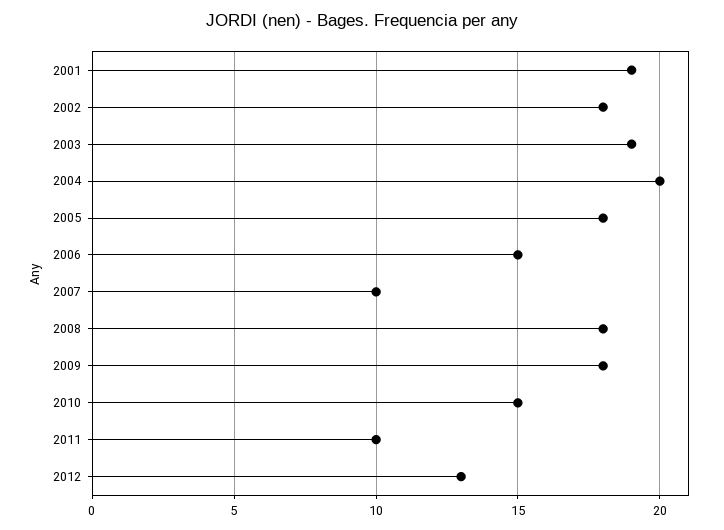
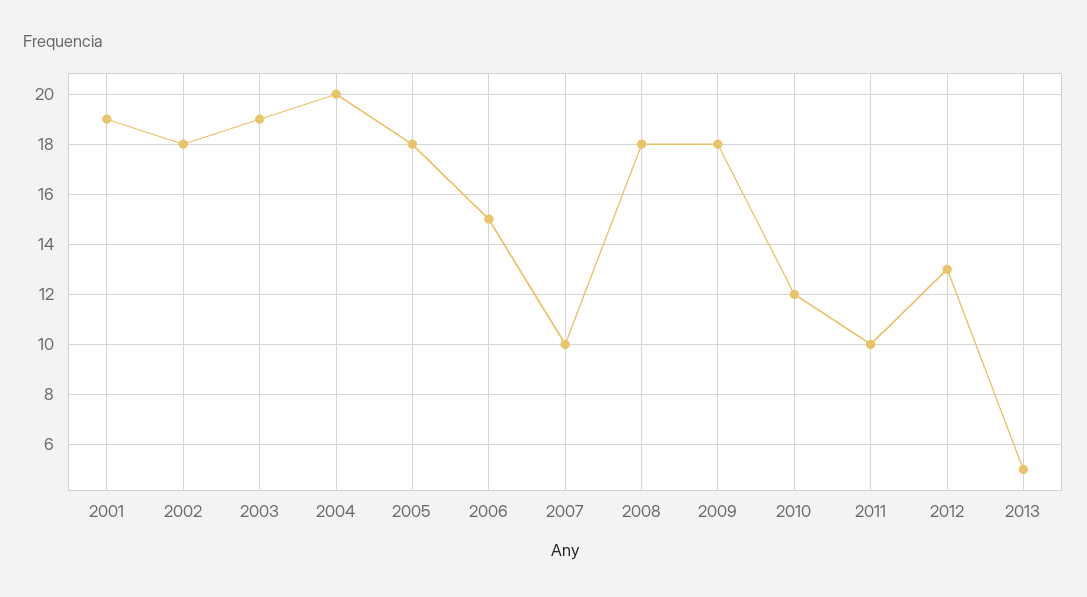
2010: 15 -> 12
2013: none -> 5

